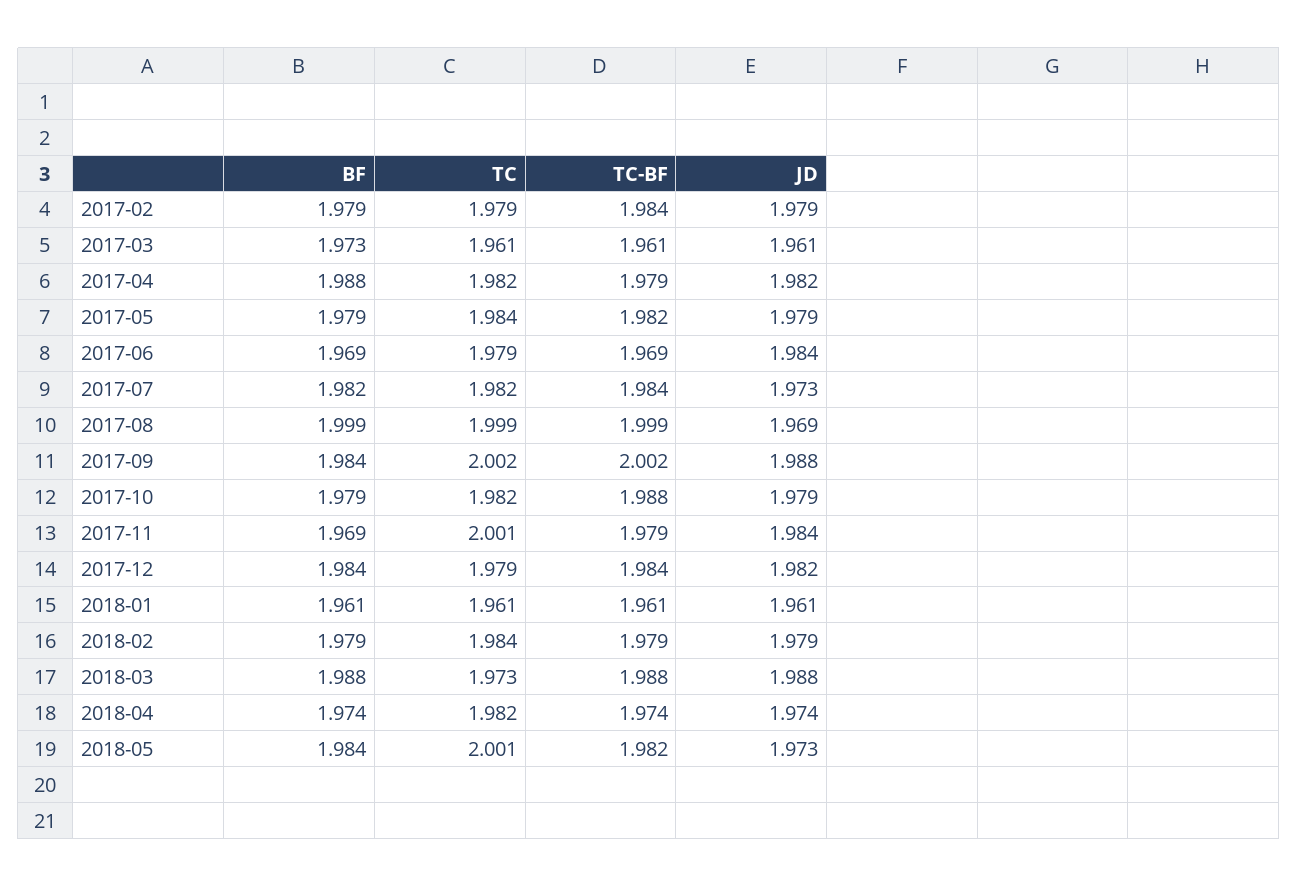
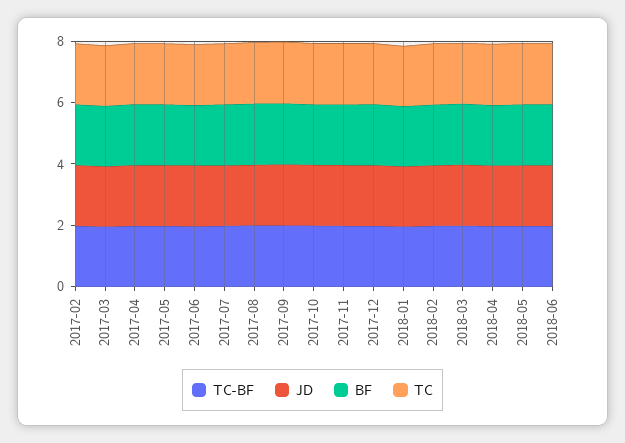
TC-BF, 2018-06: none -> 2
JD, 2018-06: none -> 2
BF, 2018-06: none -> 2
TC, 2018-06: none -> 2

